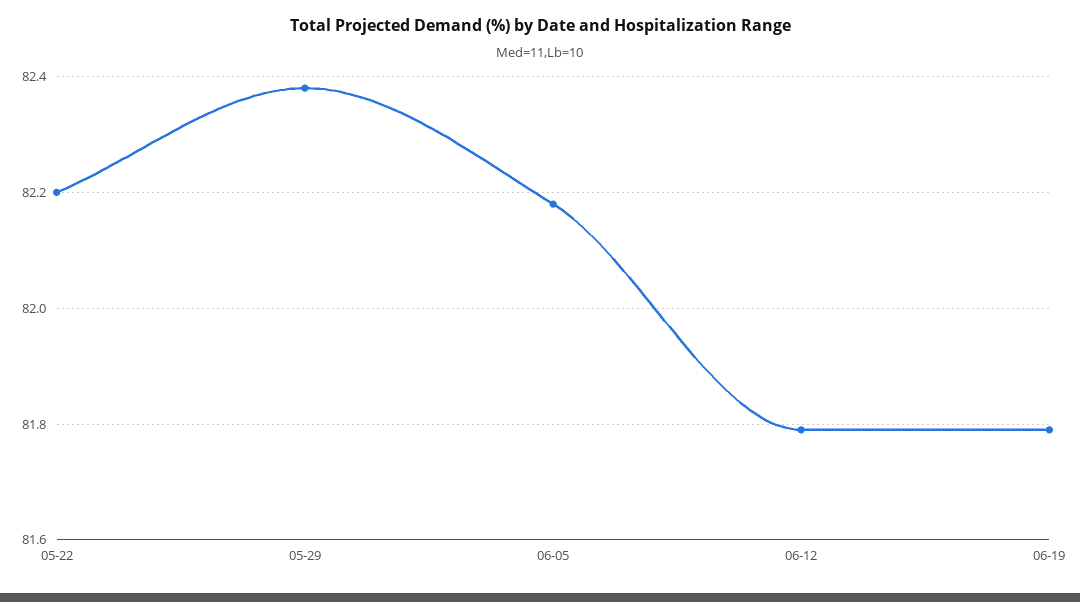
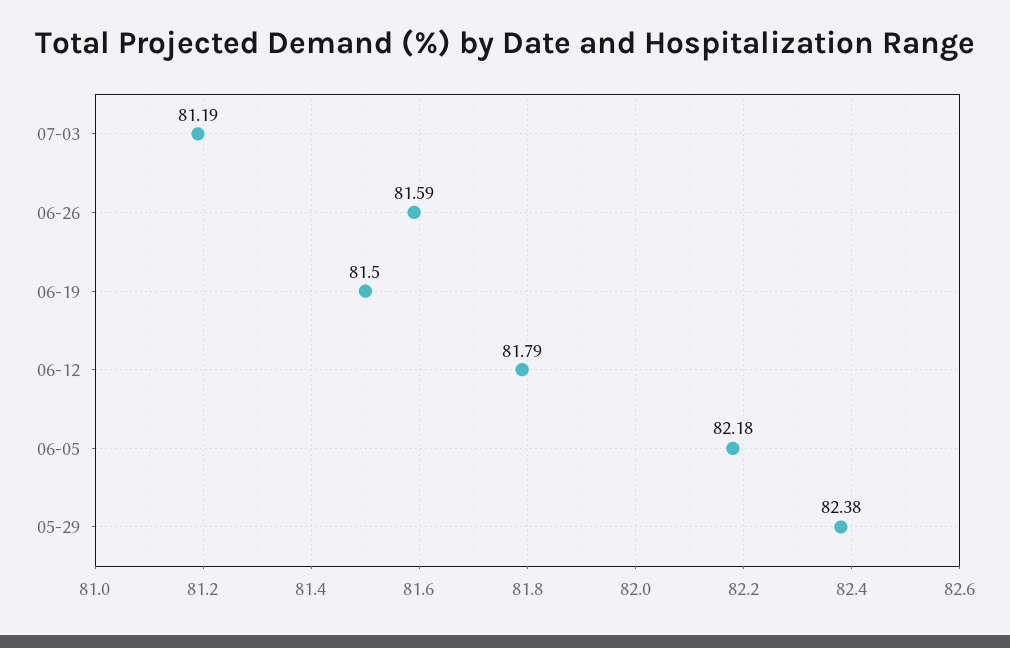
05-22: 82.2 -> none
06-19: 81.8 -> 81.5
07-03: none -> 81.19
06-26: none -> 81.59

